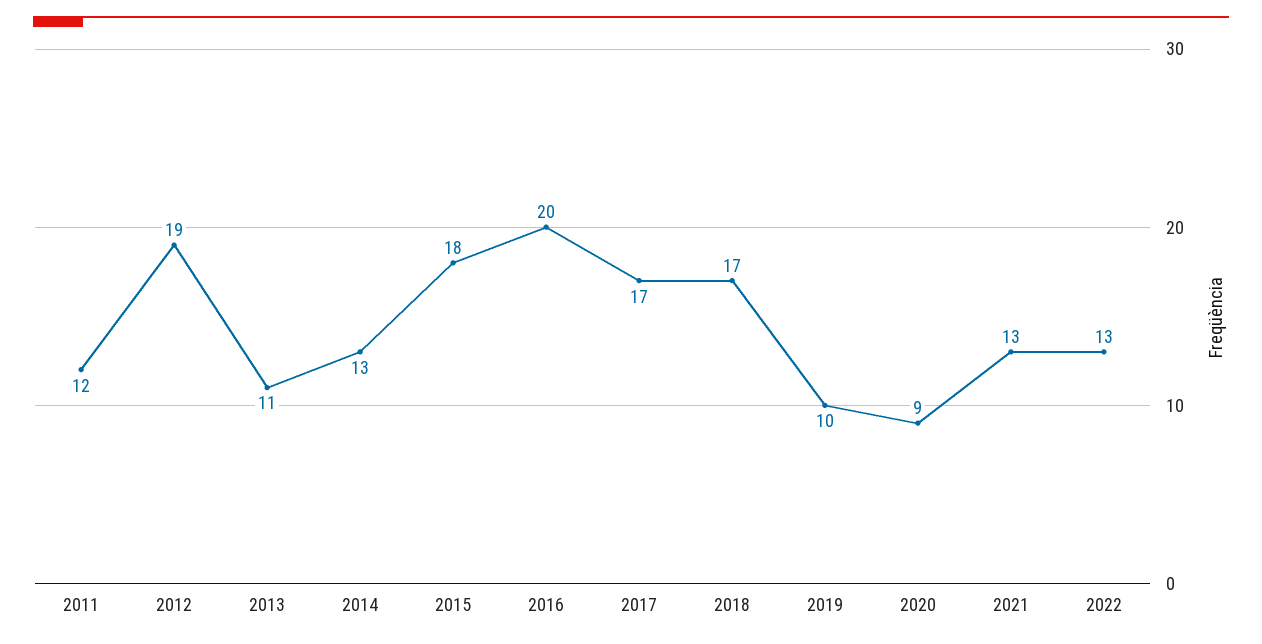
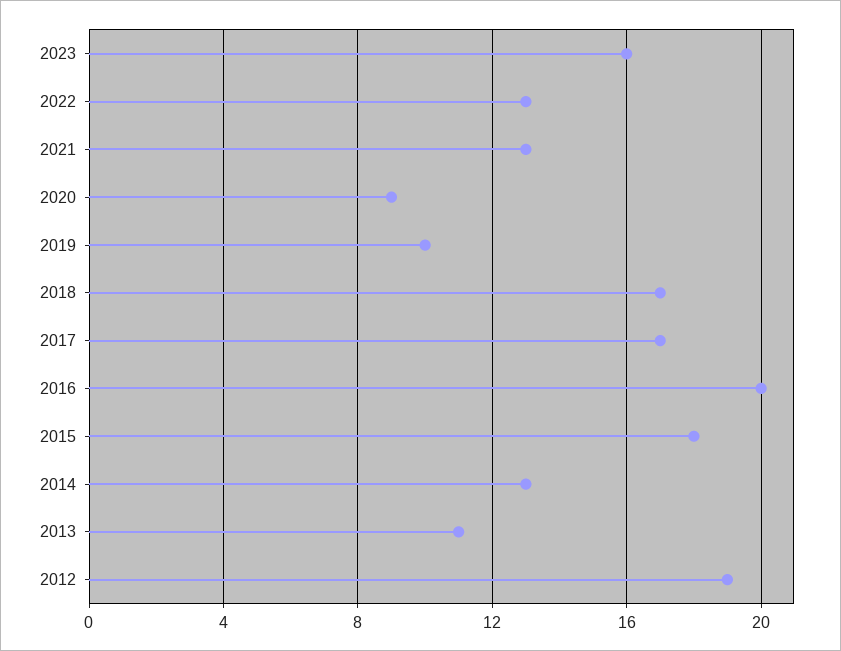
2011: 12 -> none
2023: none -> 16

